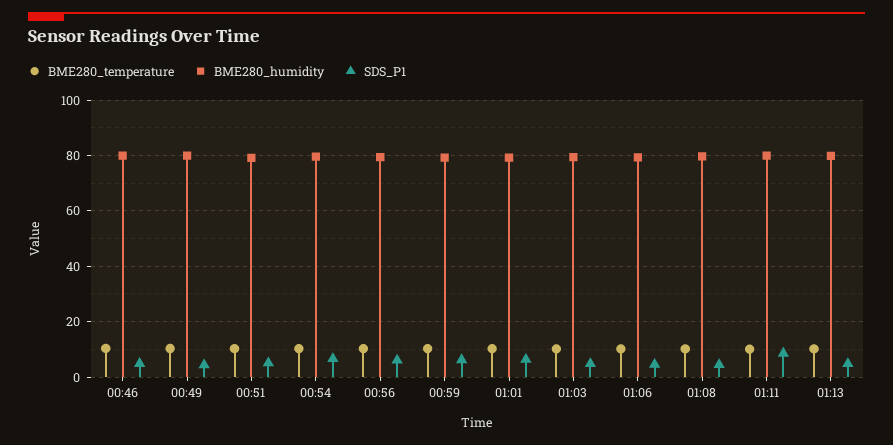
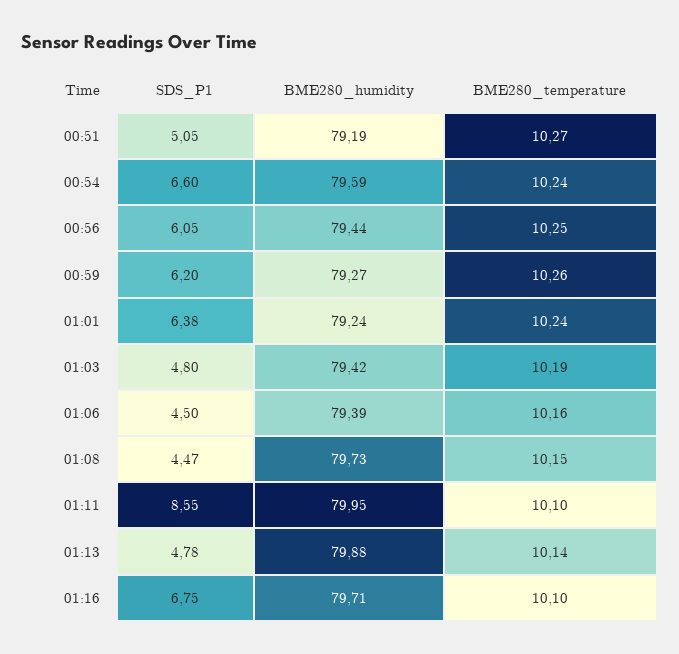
BME280_temperature, 00:46: 10 -> none
BME280_humidity, 00:46: 80 -> none
SDS_P1, 00:46: 5 -> none
BME280_temperature, 00:49: 10 -> none
BME280_humidity, 00:49: 80 -> none
SDS_P1, 00:49: 5 -> none
SDS_P1, 01:16: none -> 6.75
BME280_humidity, 01:16: none -> 79.71
BME280_temperature, 01:16: none -> 10.1

